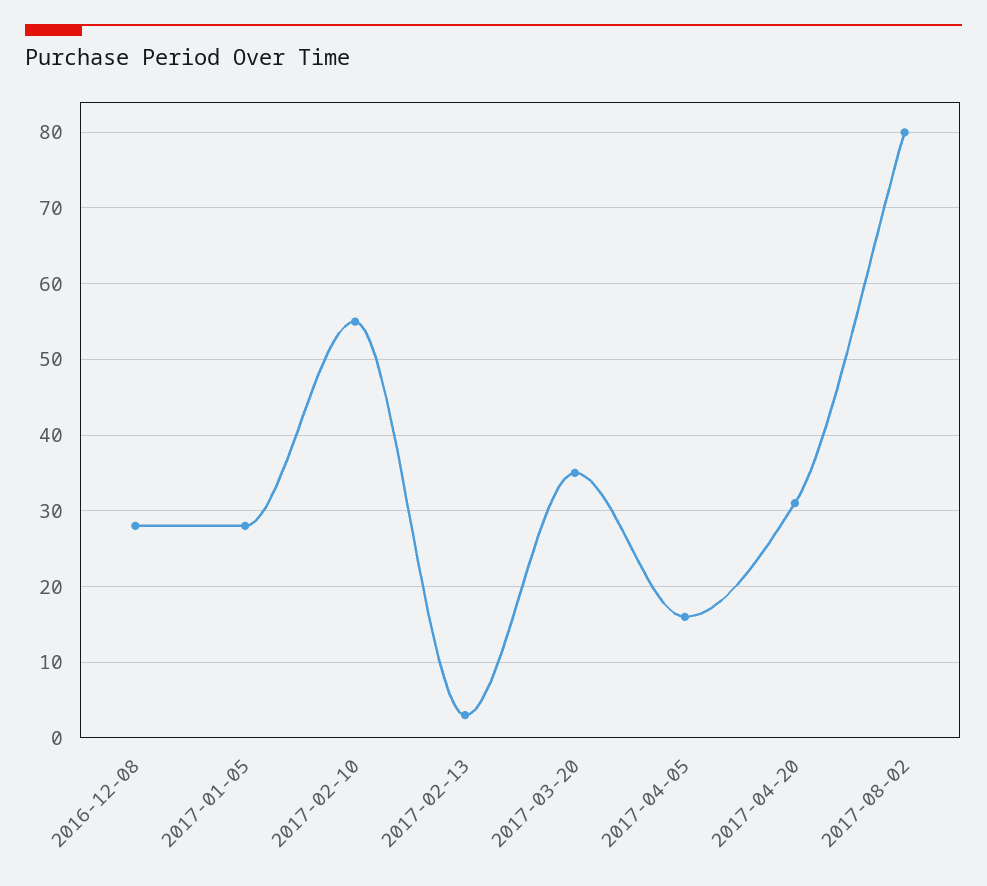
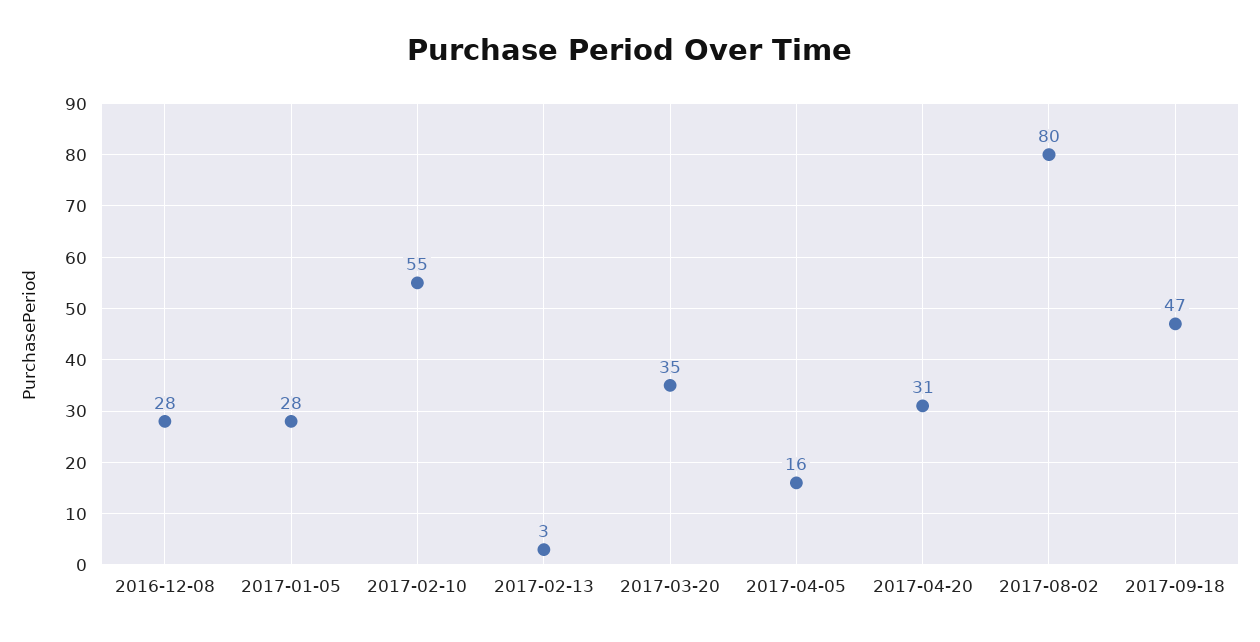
2017-09-18: none -> 47

